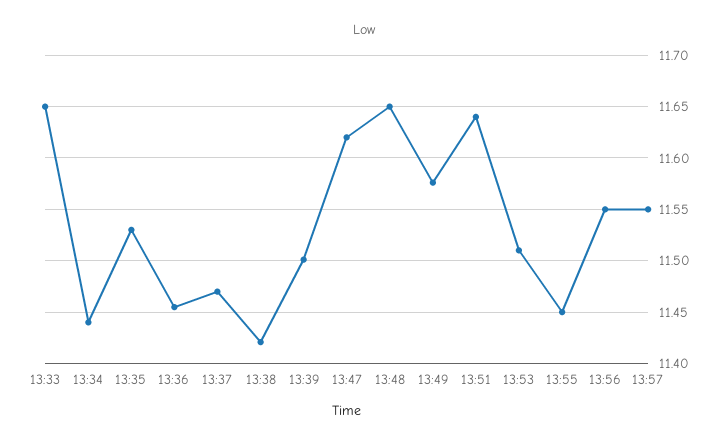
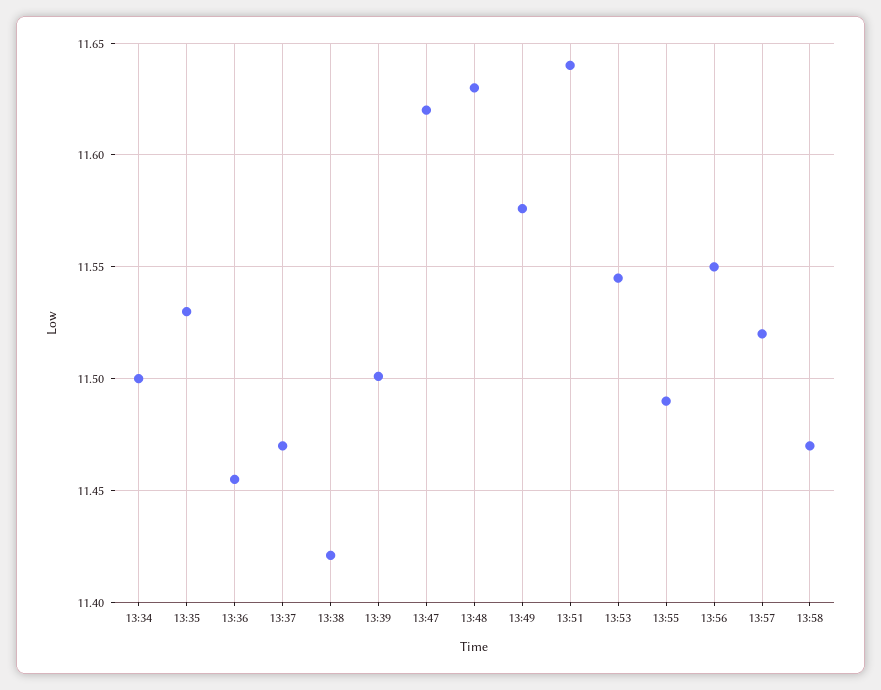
13:33: 11.65 -> none
13:34: 11.44 -> 11.5
13:48: 11.65 -> 11.63
13:53: 11.51 -> 11.545
13:55: 11.45 -> 11.49
13:57: 11.55 -> 11.52
13:58: none -> 11.47

